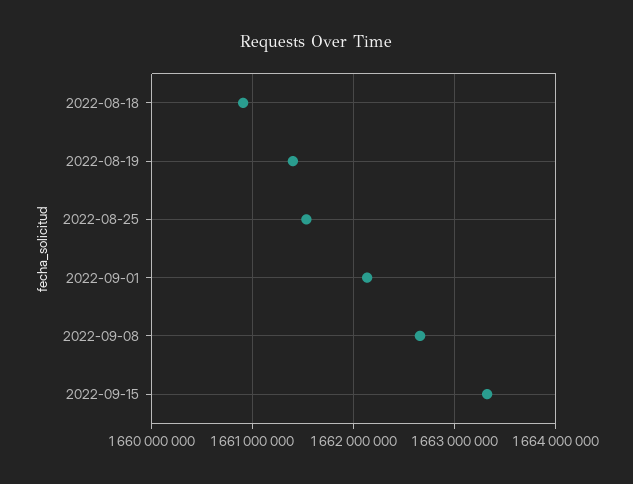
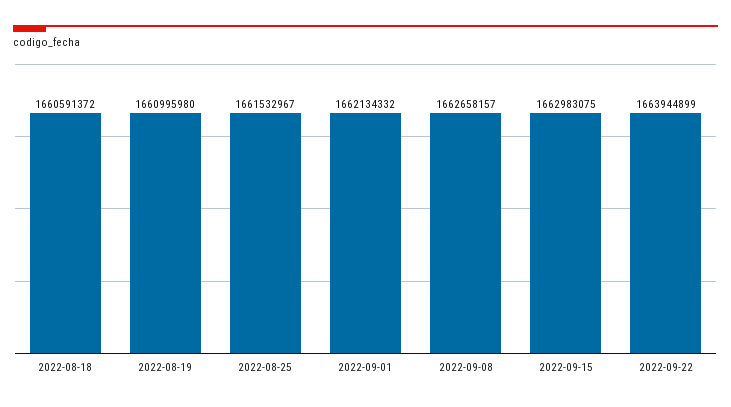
2022-08-18: 1660900000 -> 1660591372
2022-08-19: 1661400000 -> 1660995980
2022-09-15: 1663300000 -> 1662983075
2022-09-22: none -> 1663944899

